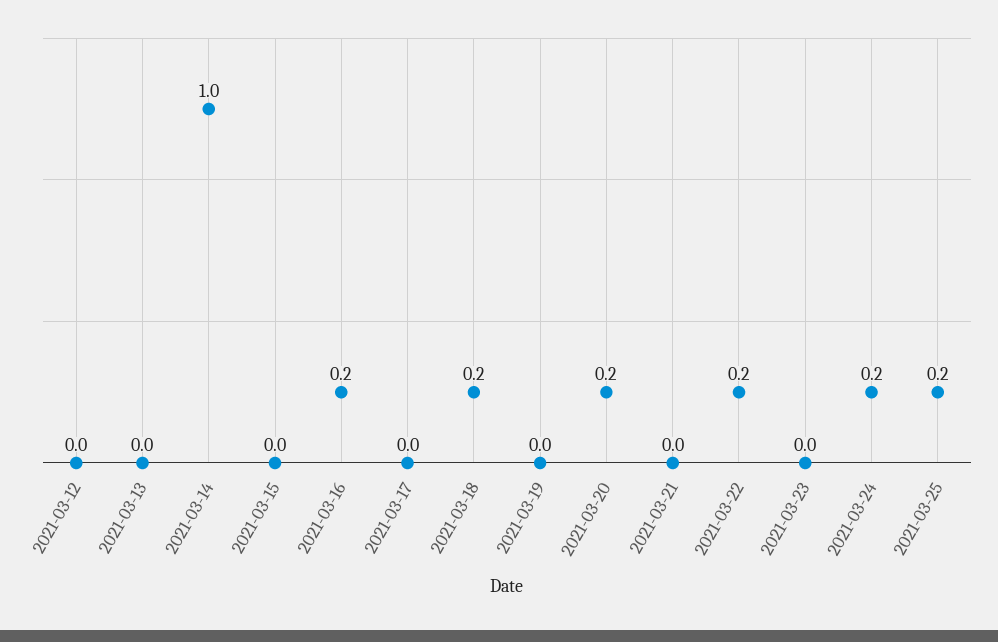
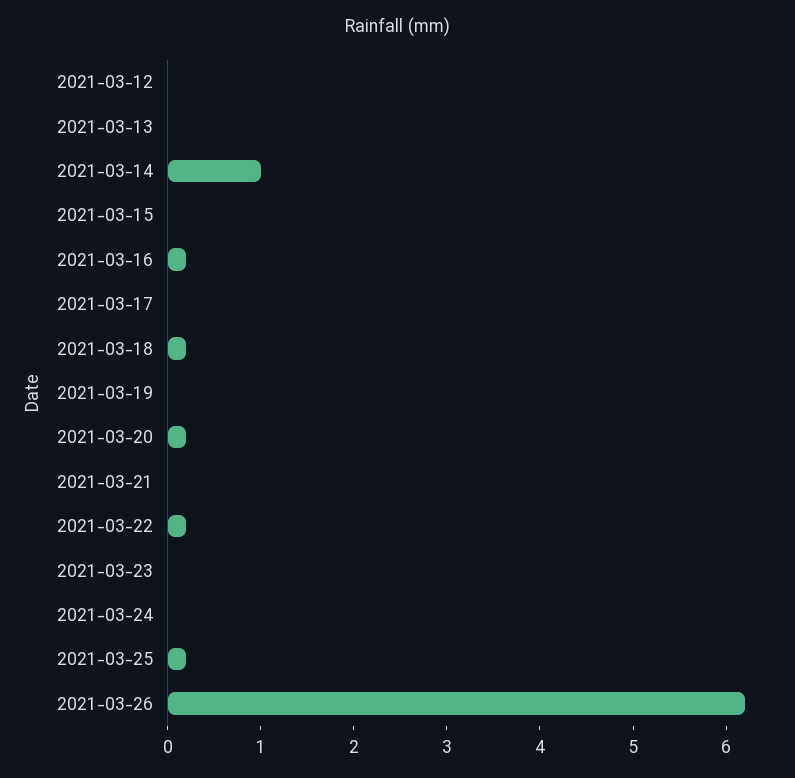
2021-03-24: 0.2 -> 0
2021-03-26: none -> 6.2

